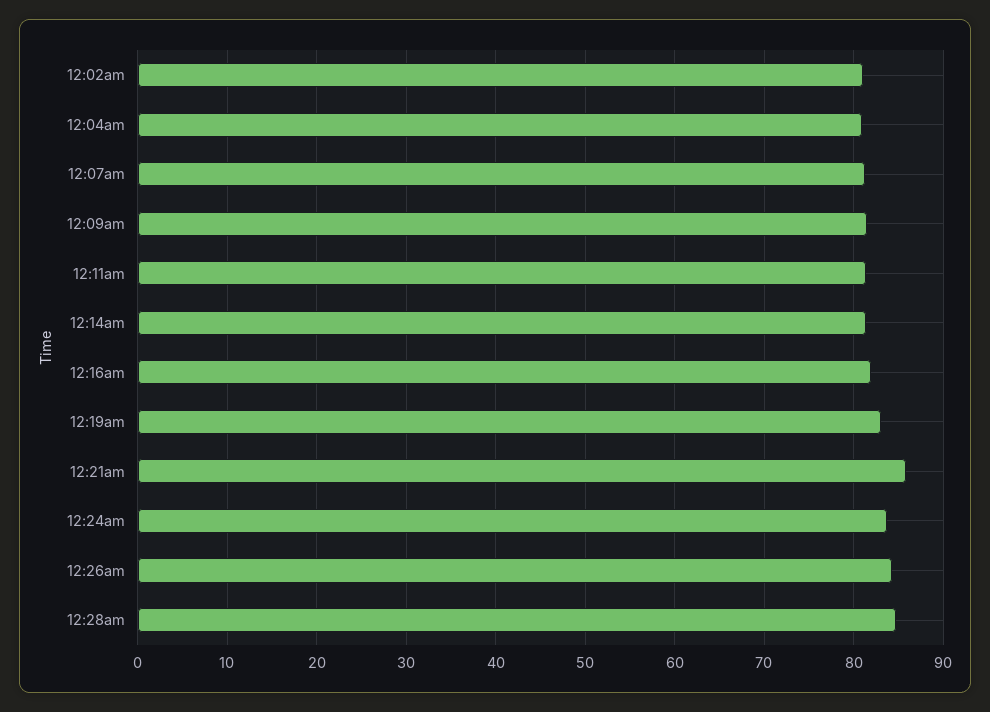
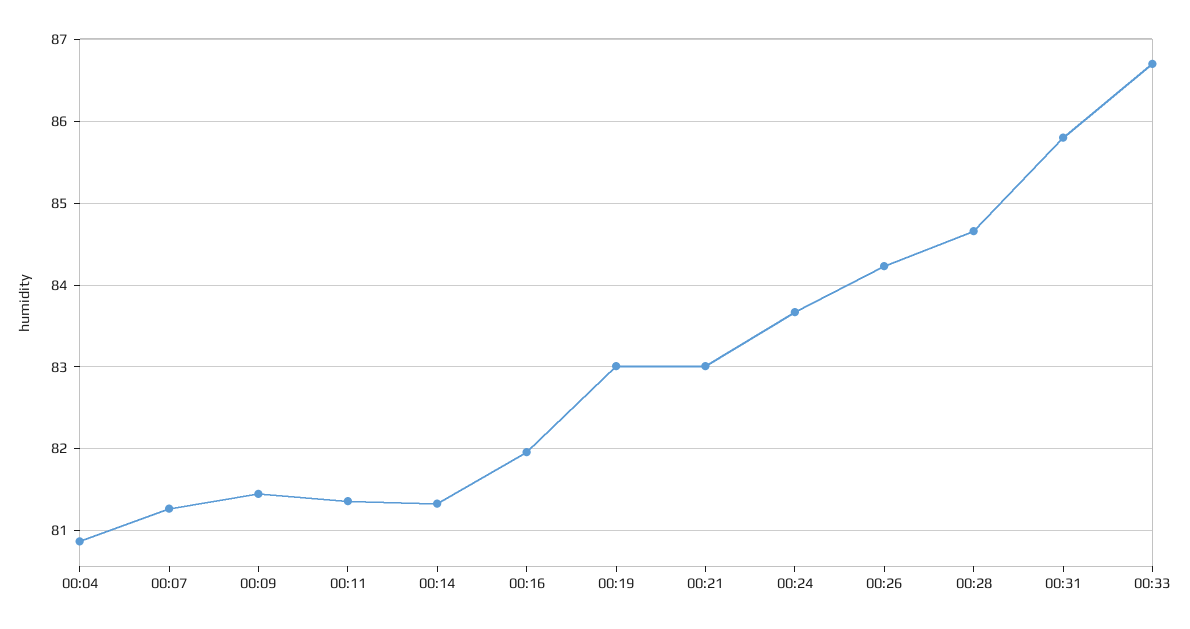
12:02am: 81 -> none
12:21am: 86 -> 83
00:31: none -> 85.8
00:33: none -> 86.7

